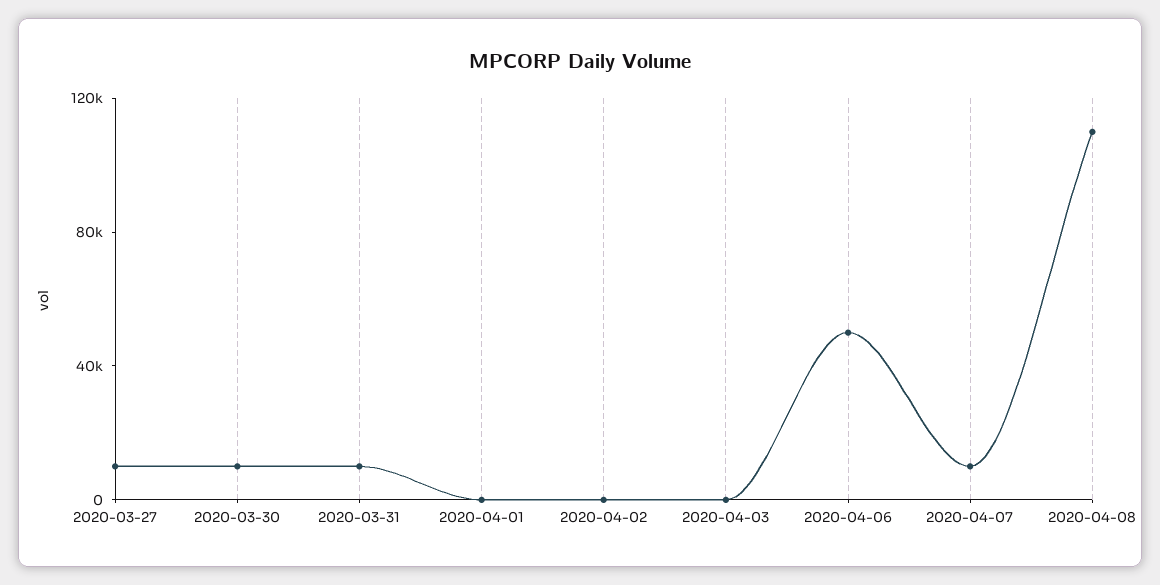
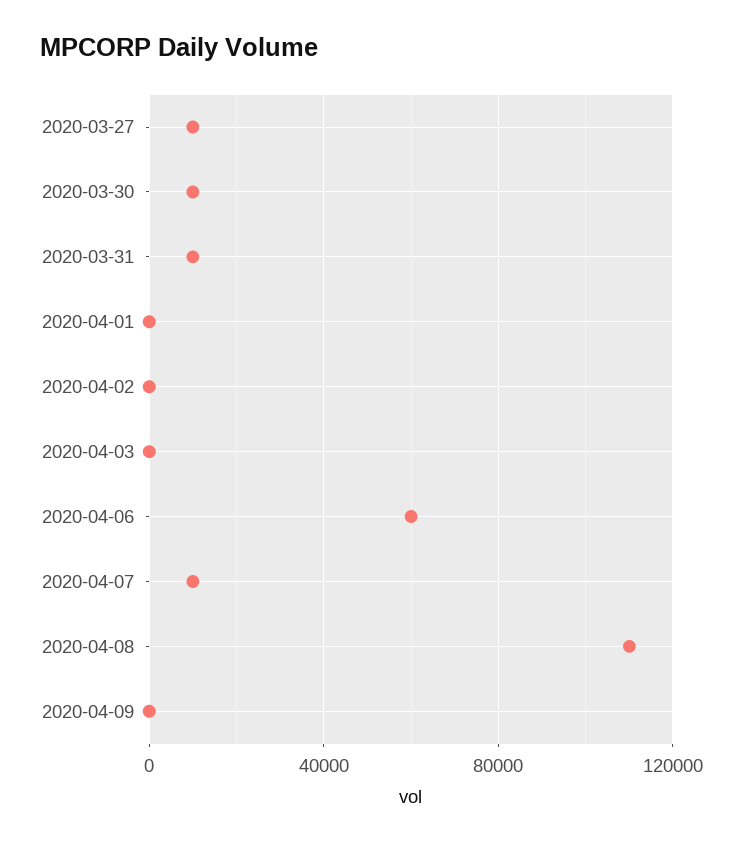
2020-04-06: 50000 -> 60000
2020-04-09: none -> 0

